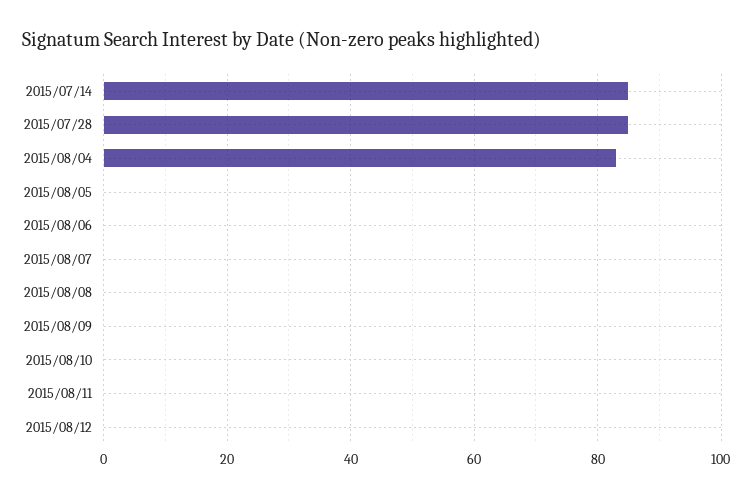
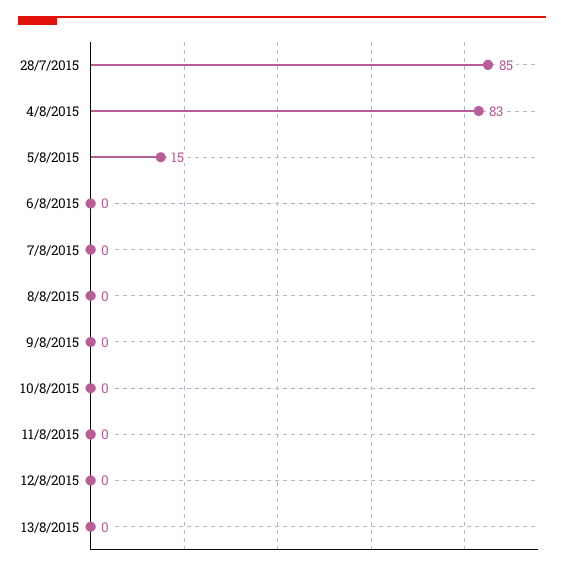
2015/07/14: 85 -> none
2015/08/05: 0 -> 15
13/8/2015: none -> 0

